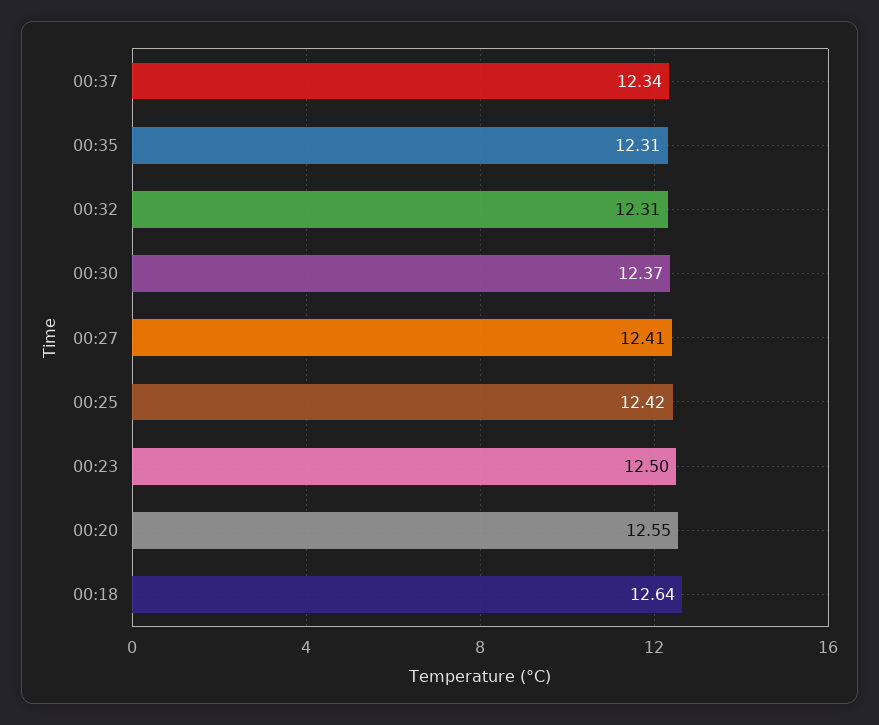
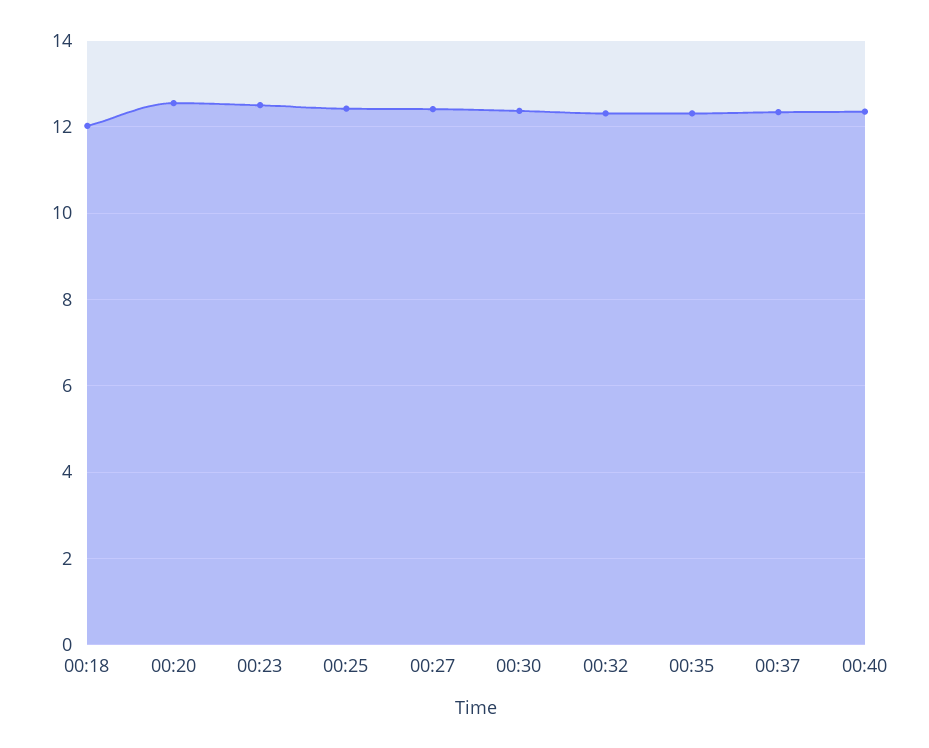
00:18: 12.64 -> 12
00:40: none -> 12.4

